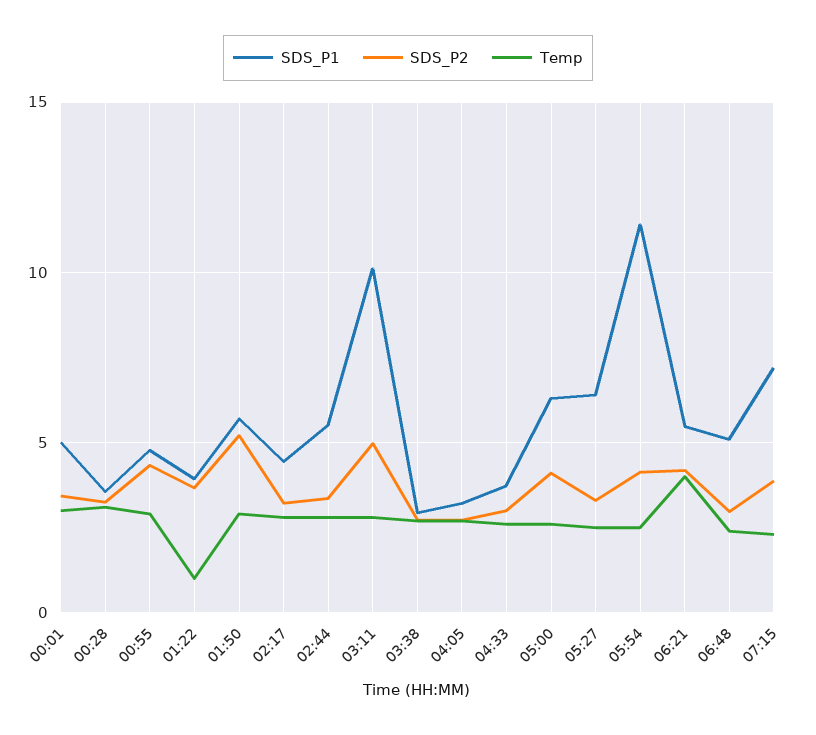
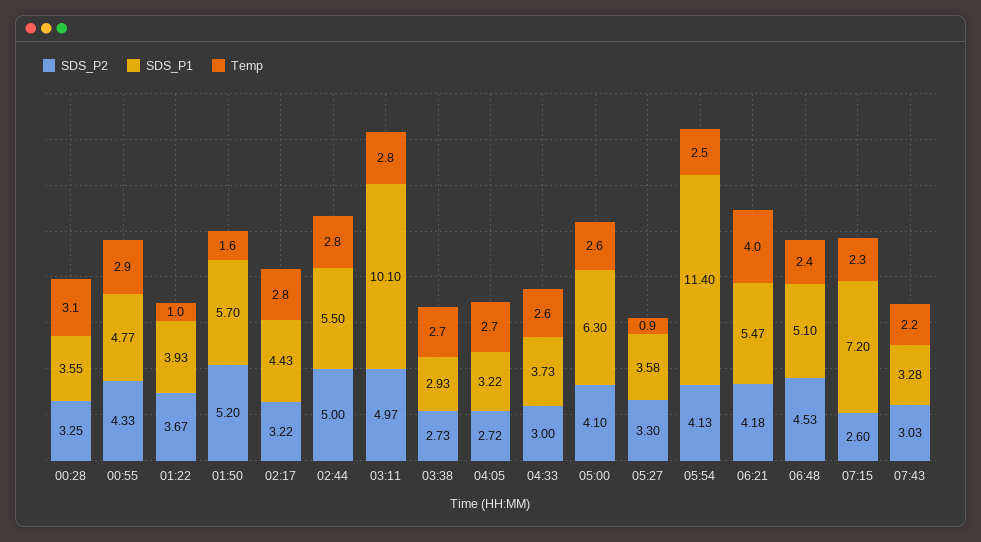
SDS_P1, 00:01: 5 -> none
SDS_P2, 00:01: 3.5 -> none
Temp, 00:01: 3 -> none
Temp, 01:50: 3 -> 1.6
SDS_P2, 02:44: 3.5 -> 5
SDS_P1, 05:27: 6.5 -> 3.58
Temp, 05:27: 2.5 -> 0.9
SDS_P2, 06:48: 3 -> 4.53
SDS_P2, 07:15: 4 -> 2.6
SDS_P2, 07:43: none -> 3.03
SDS_P1, 07:43: none -> 3.28
Temp, 07:43: none -> 2.2

